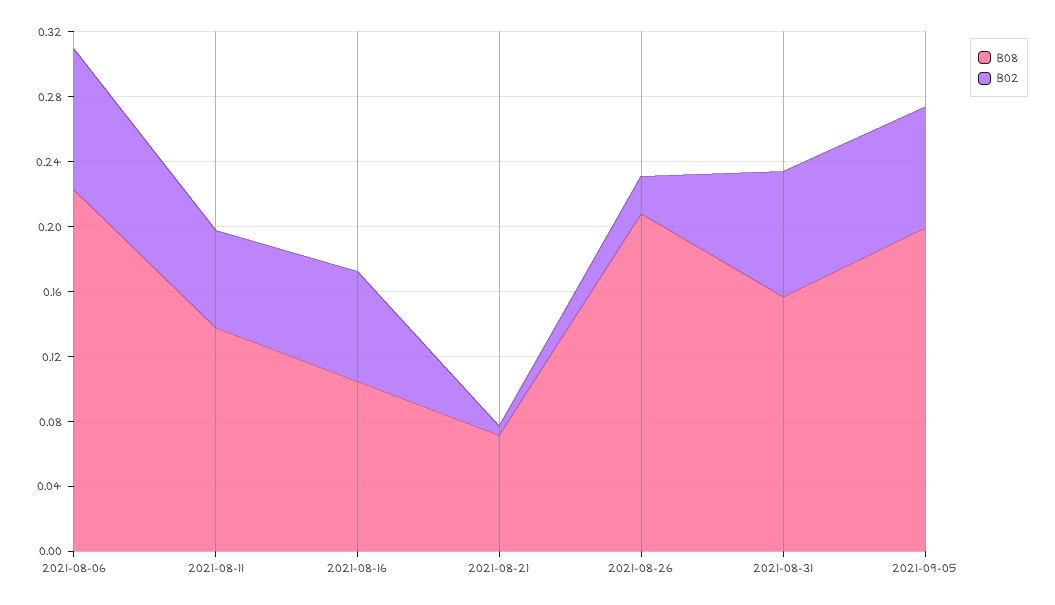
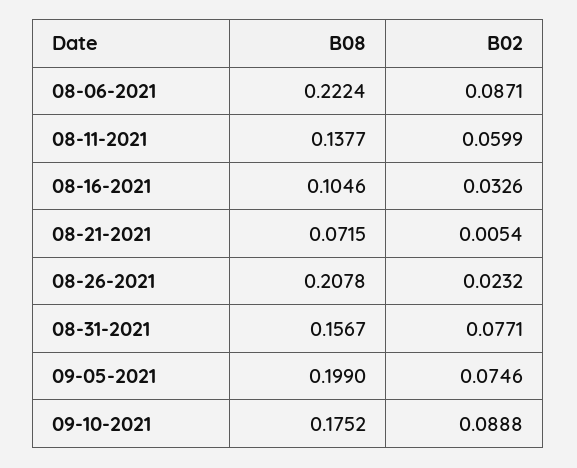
B02, 2021-08-16: 0.07 -> 0.0326
B08, 09-10-2021: none -> 0.1752
B02, 09-10-2021: none -> 0.0888

